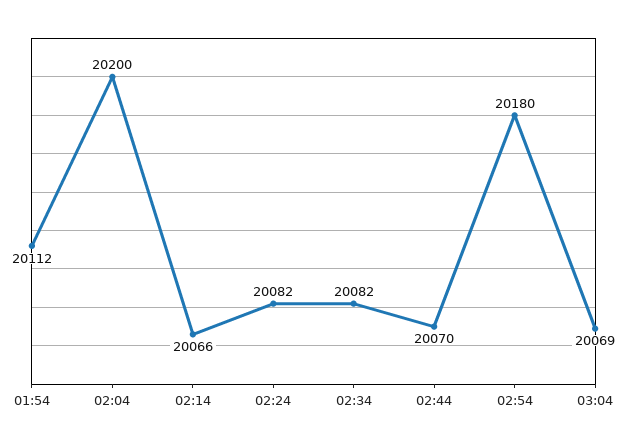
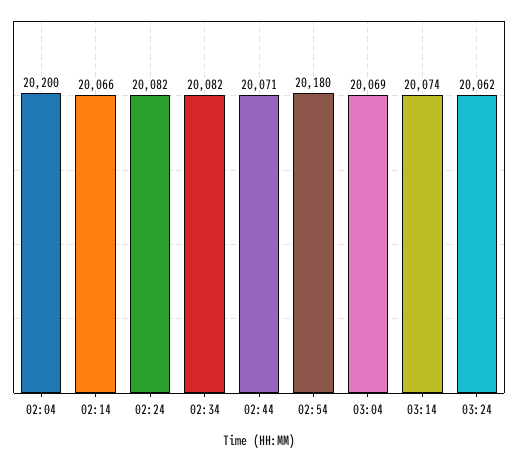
01:54: 20112 -> none
02:44: 20070 -> 20071
03:14: none -> 20074
03:24: none -> 20062

